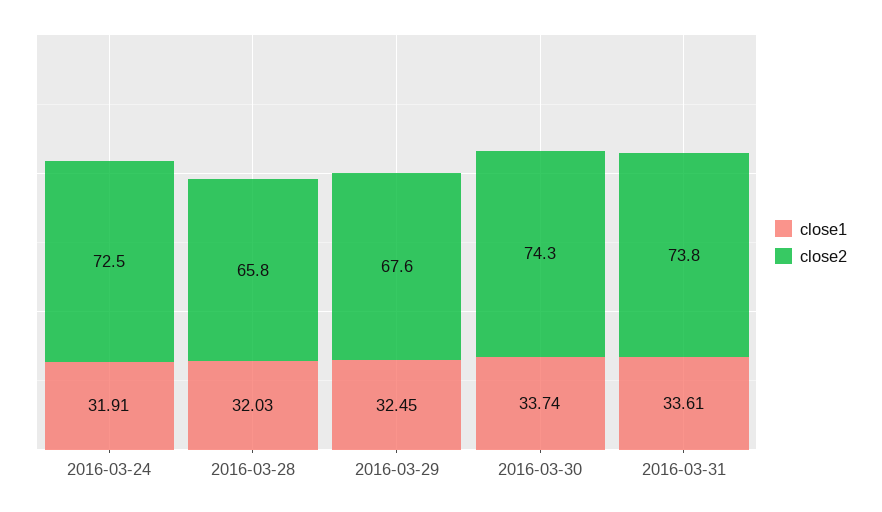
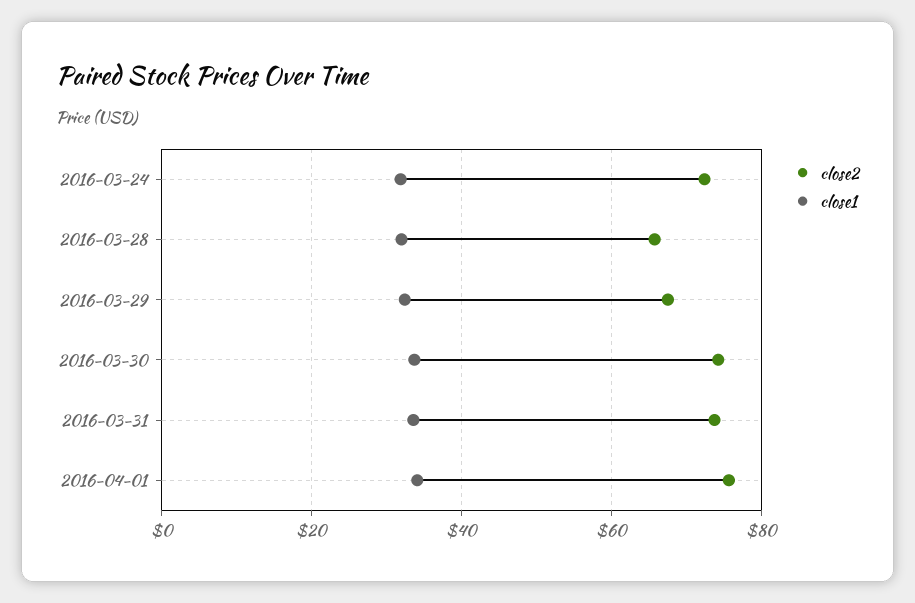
close2, 2016-04-01: none -> 76
close1, 2016-04-01: none -> 34

